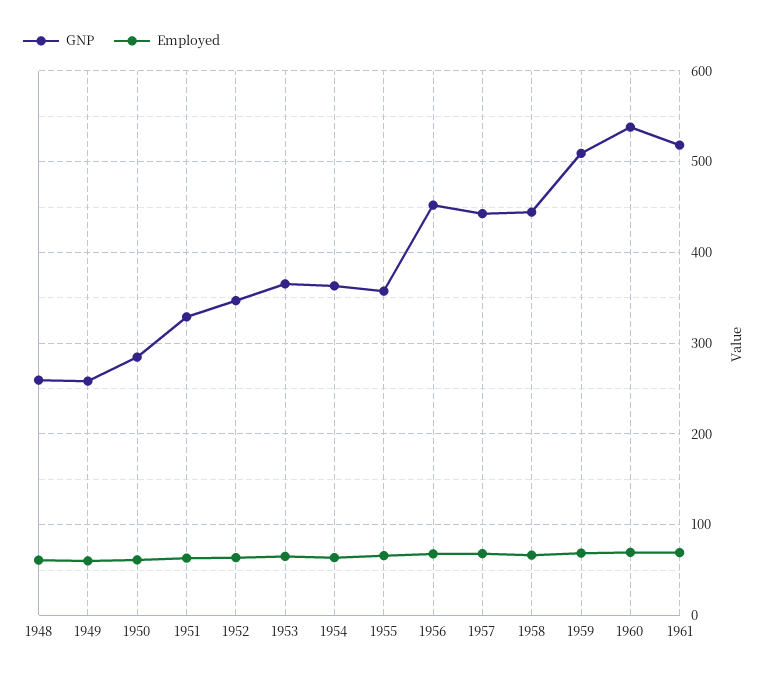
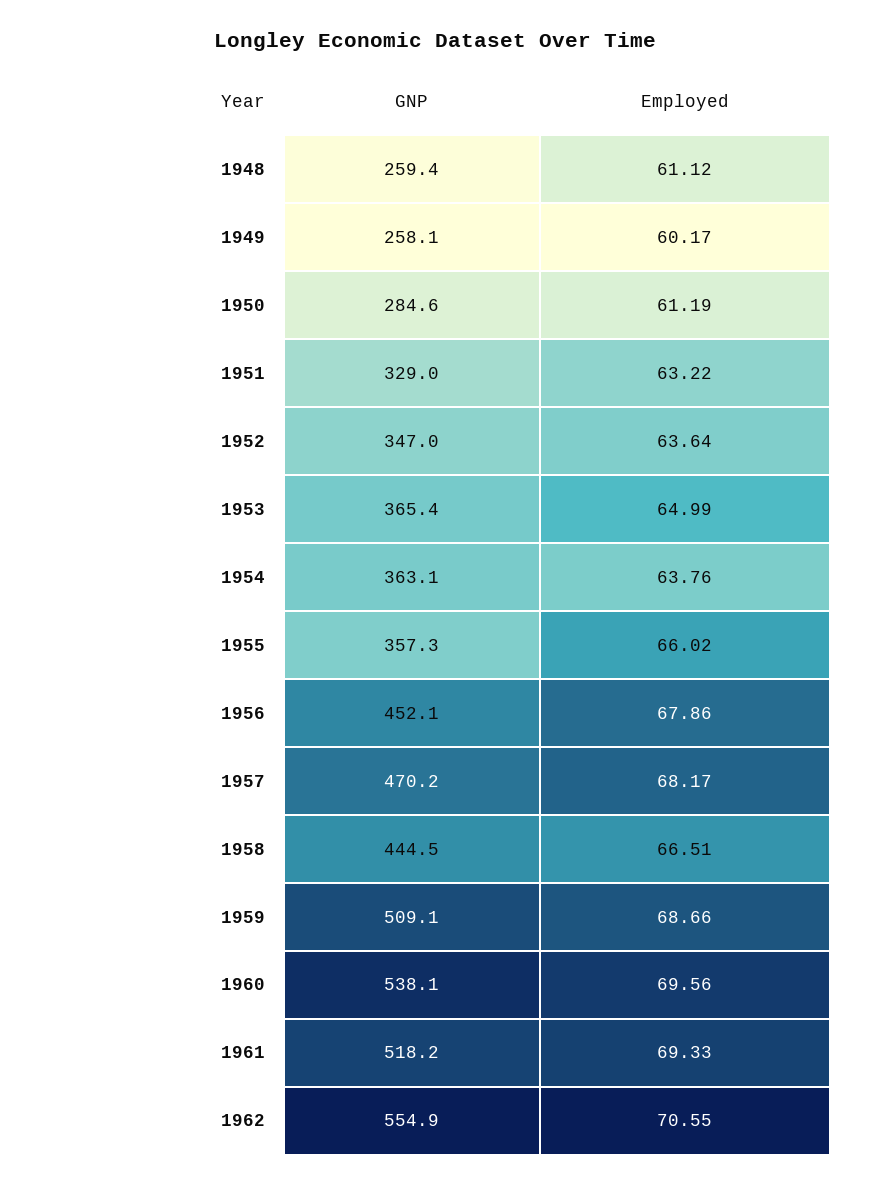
GNP, 1957: 440 -> 470.2
GNP, 1962: none -> 554.9
Employed, 1962: none -> 70.55

